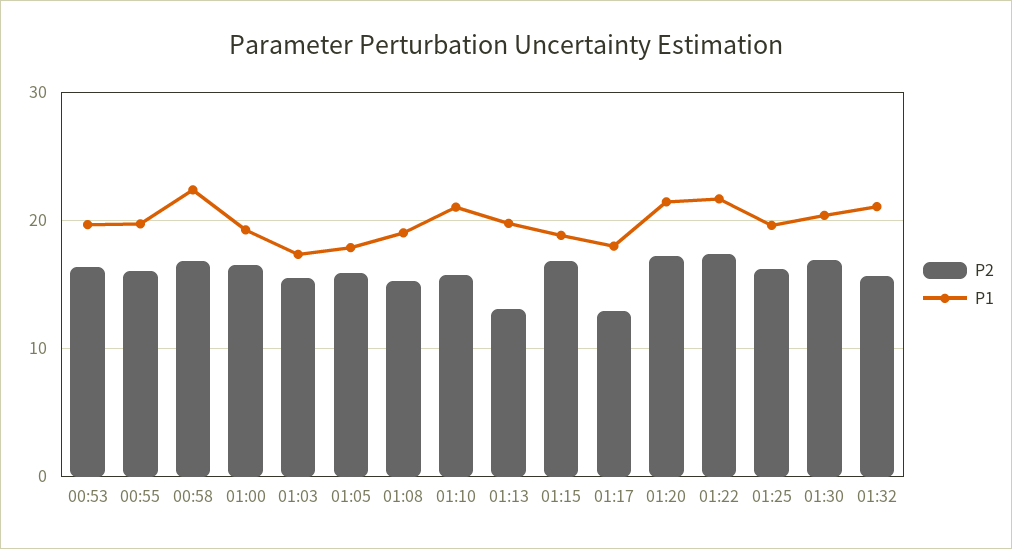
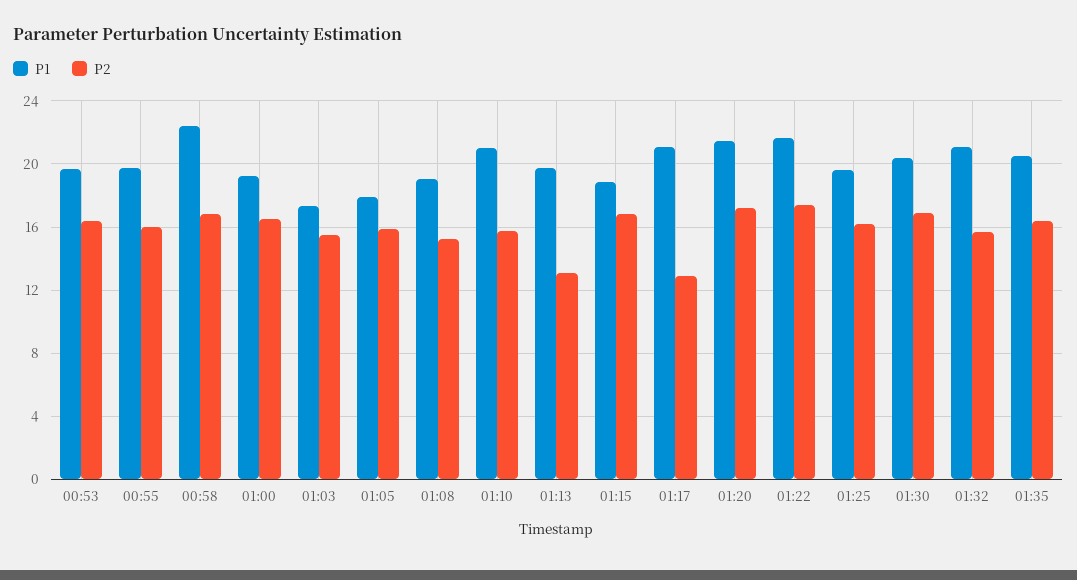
P1, 01:17: 18 -> 21
P1, 01:35: none -> 20.5
P2, 01:35: none -> 16.5

